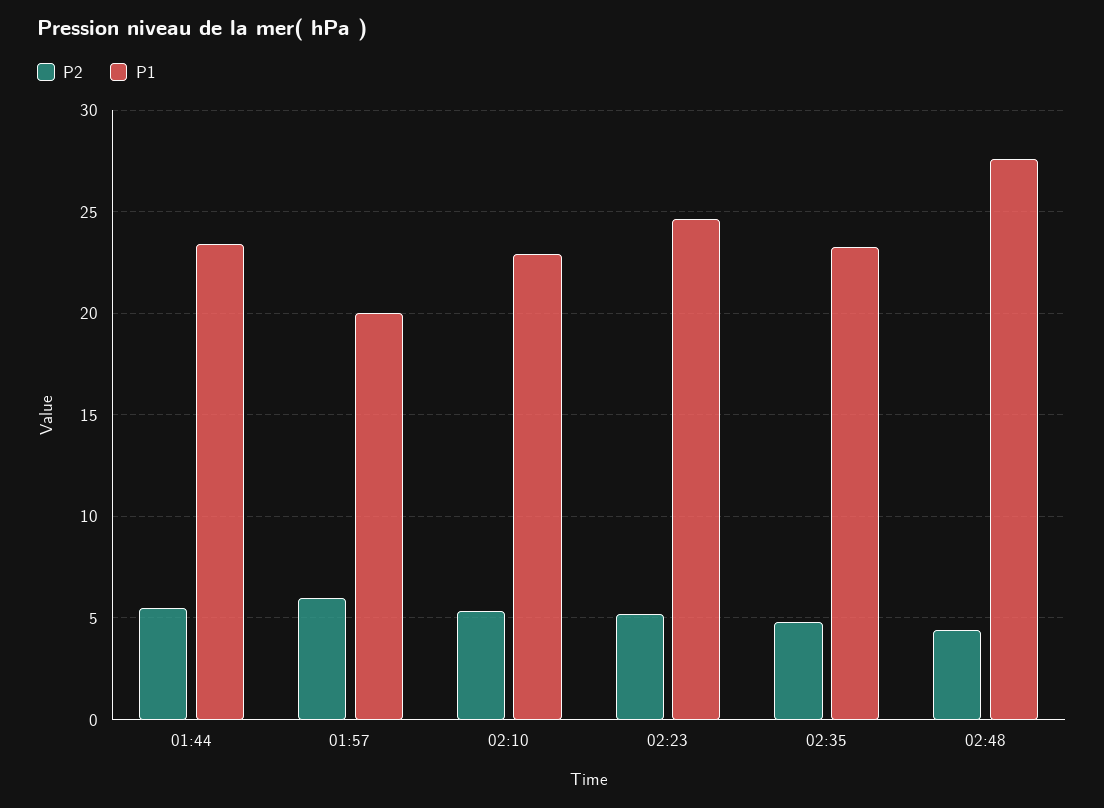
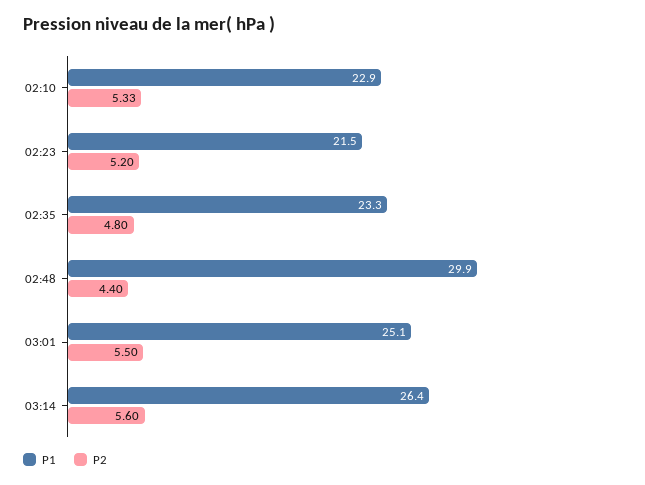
P2, 01:44: 5.5 -> none
P1, 01:44: 23.5 -> none
P2, 01:57: 6 -> none
P1, 01:57: 20 -> none
P1, 02:23: 24.5 -> 21.5
P1, 02:48: 27.5 -> 29.9
P1, 03:01: none -> 25.1
P2, 03:01: none -> 5.5
P1, 03:14: none -> 26.4
P2, 03:14: none -> 5.6

